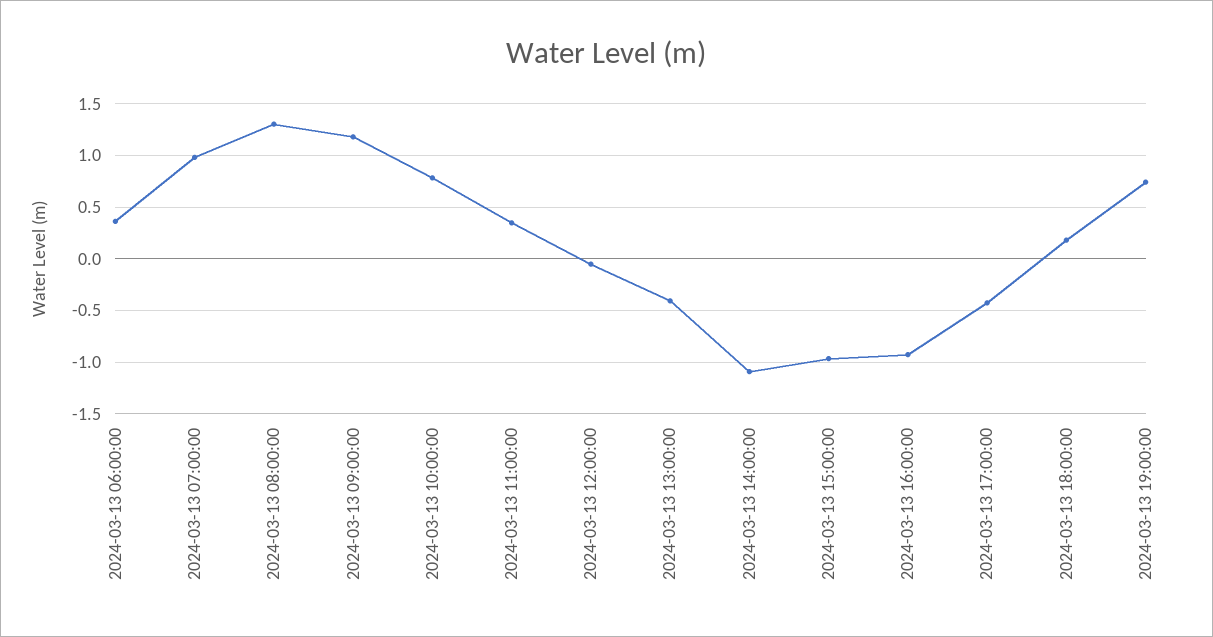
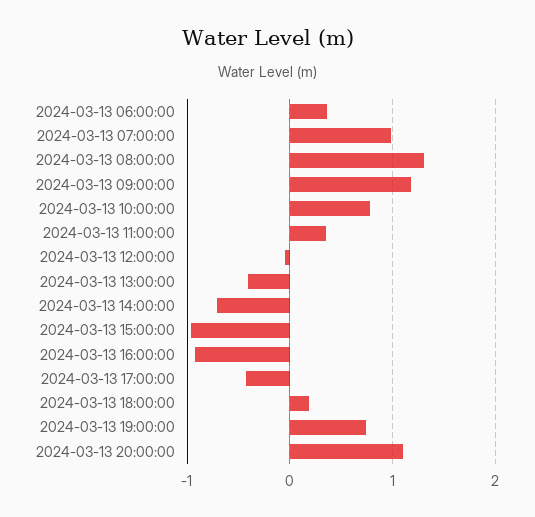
2024-03-13 14:00:00: -1.1 -> -0.7
2024-03-13 20:00:00: none -> 1.1

